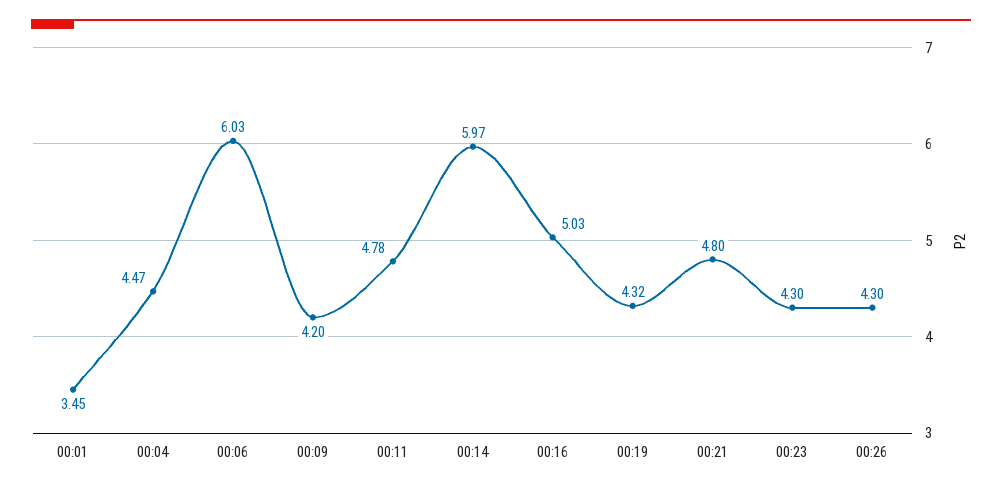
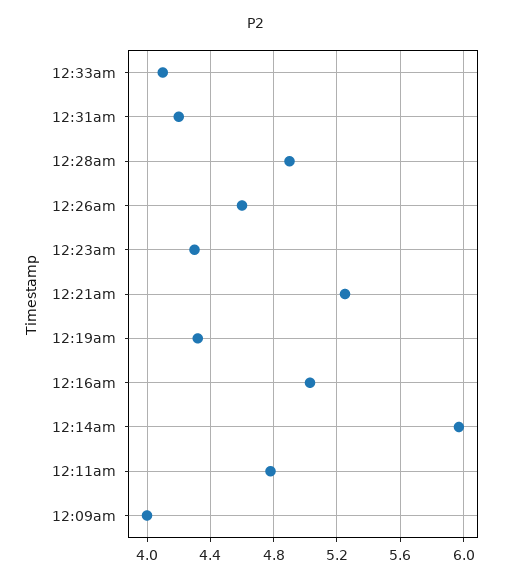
00:01: 3.45 -> none
00:04: 4.47 -> none
00:06: 6.03 -> none
00:09: 4.2 -> 4
00:21: 4.8 -> 5.25
00:26: 4.3 -> 4.6
12:33am: none -> 4.1
12:31am: none -> 4.2
12:28am: none -> 4.9

